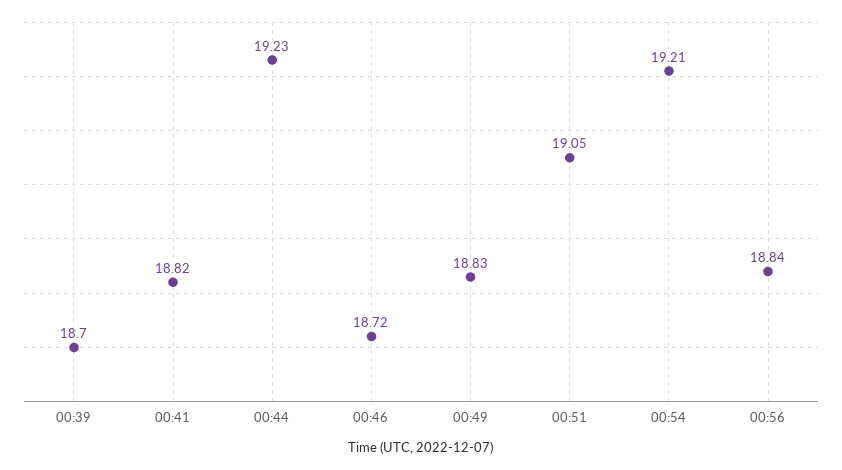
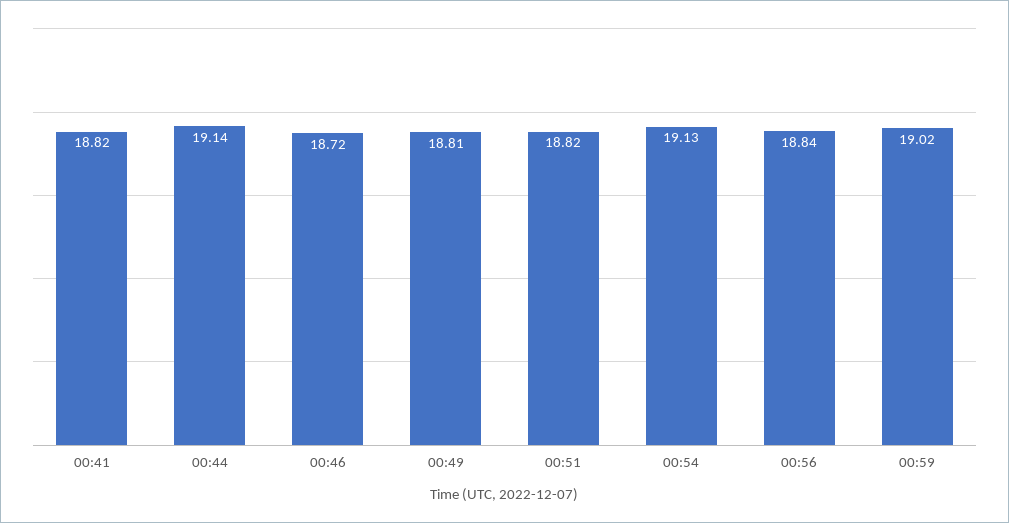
00:39: 18.7 -> none
00:44: 19.23 -> 19.14
00:49: 18.83 -> 18.81
00:51: 19.05 -> 18.82
00:54: 19.21 -> 19.13
00:59: none -> 19.02

